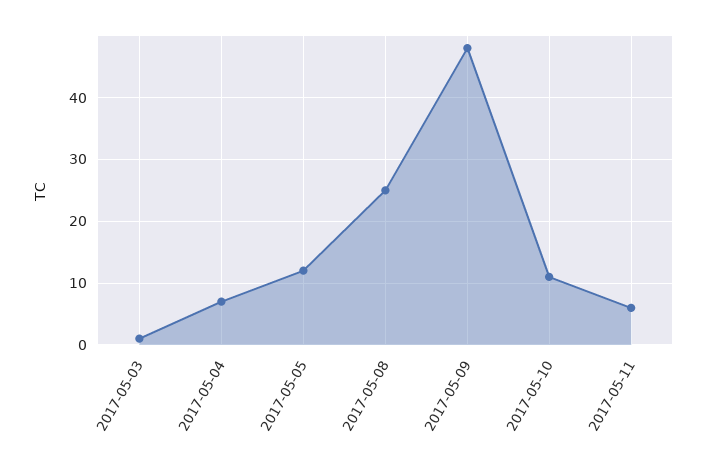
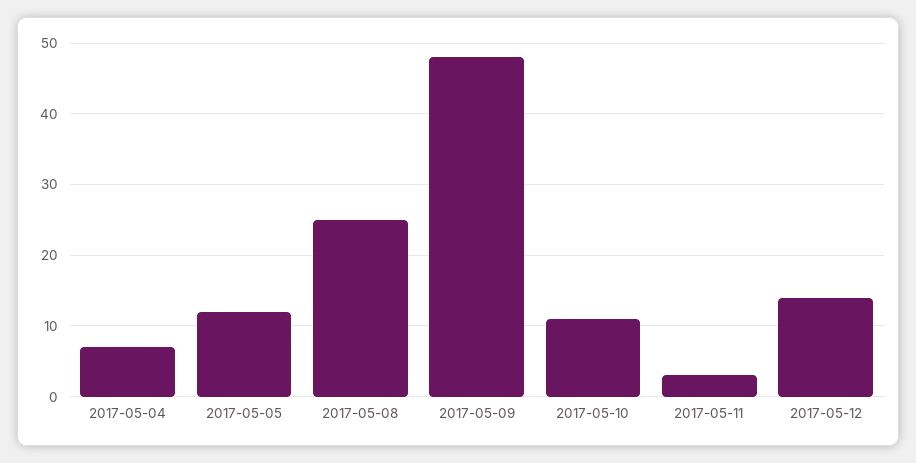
2017-05-03: 1 -> none
2017-05-11: 6 -> 3
2017-05-12: none -> 14

